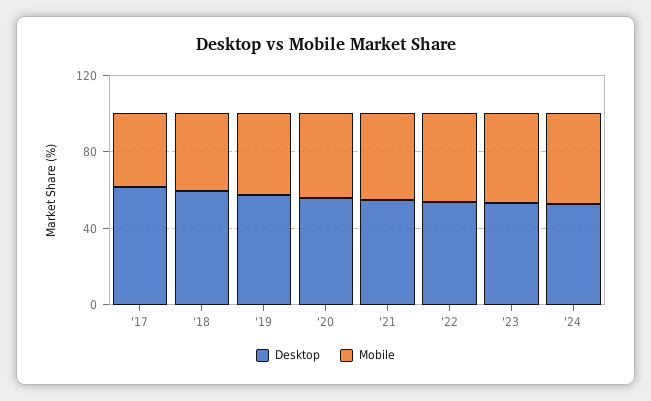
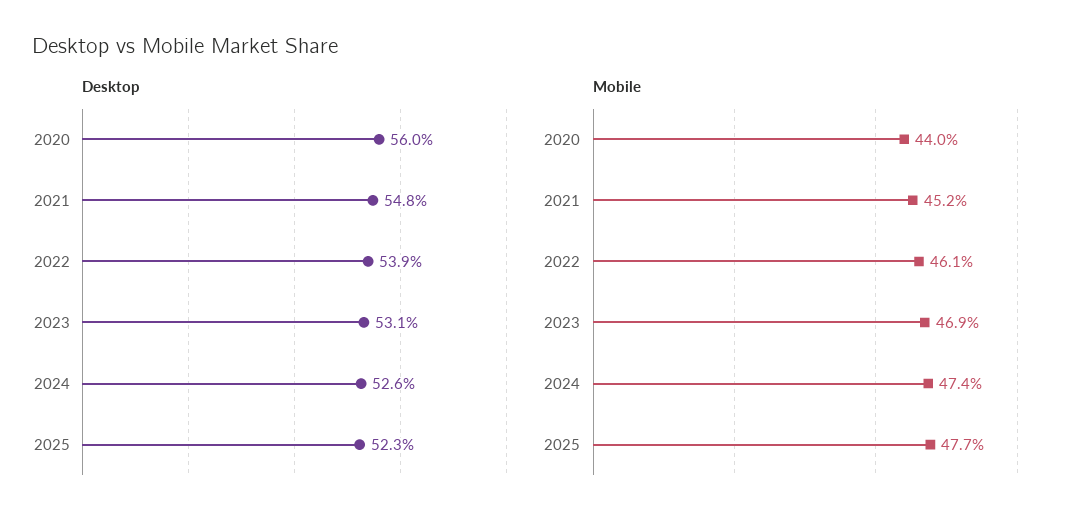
Desktop, '17: 60 -> none
Mobile, '17: 40 -> none
Desktop, '18: 60 -> none
Mobile, '18: 40 -> none
Desktop, '19: 60 -> none
Mobile, '19: 40 -> none
Desktop, 2025: none -> 52.3
Mobile, 2025: none -> 47.7

